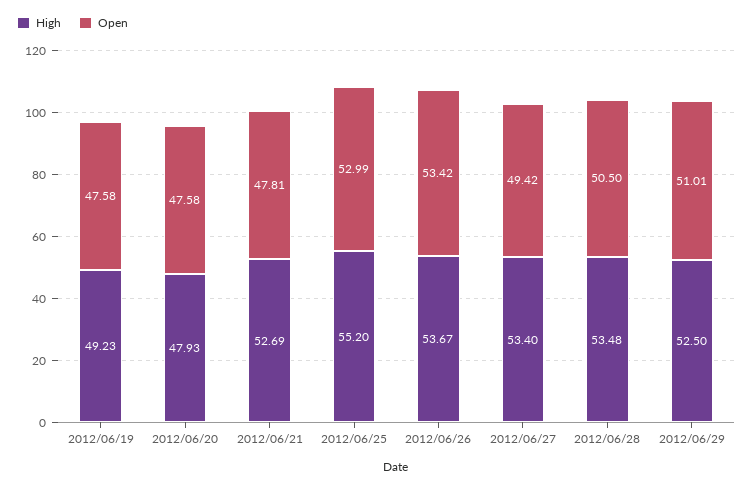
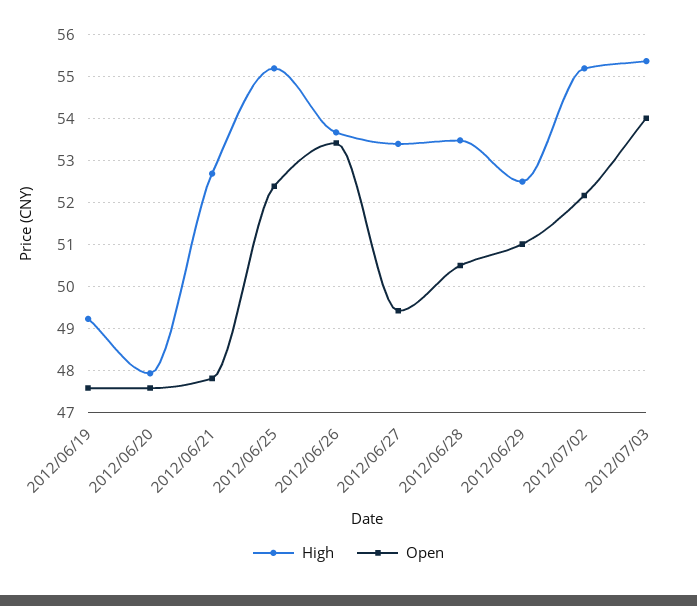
Open, 2012/06/25: 52.99 -> 52.4
High, 2012/07/02: none -> 55.2
Open, 2012/07/02: none -> 52.2
High, 2012/07/03: none -> 55.4
Open, 2012/07/03: none -> 54

